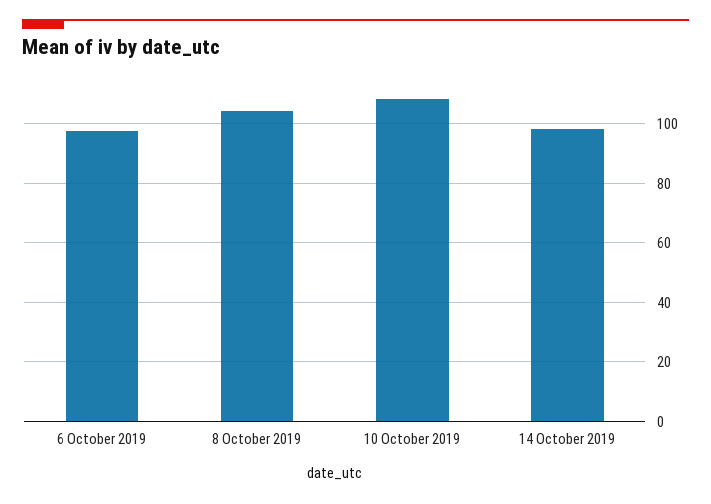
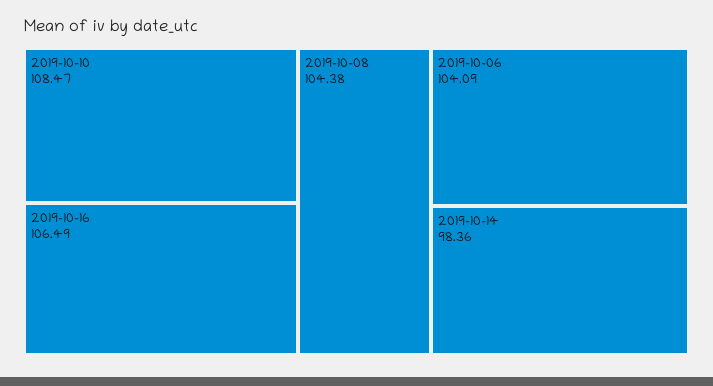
6 October 2019: 97.5 -> 104.09
2019-10-16: none -> 106.49

